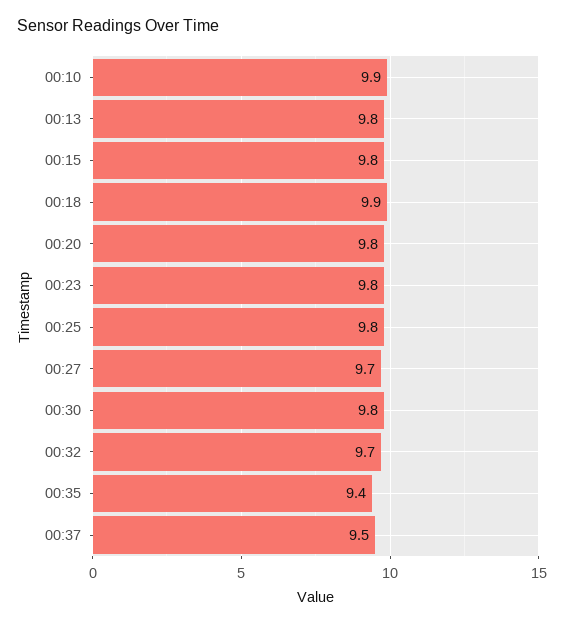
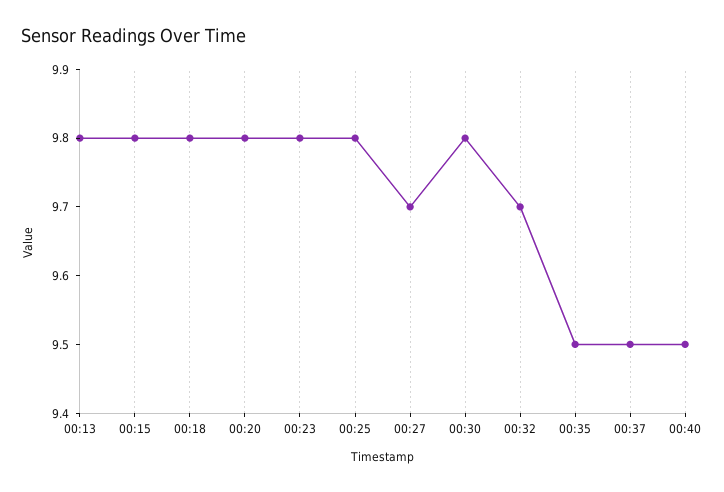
00:10: 9.9 -> none
00:18: 9.9 -> 9.8
00:35: 9.4 -> 9.5
00:40: none -> 9.5

